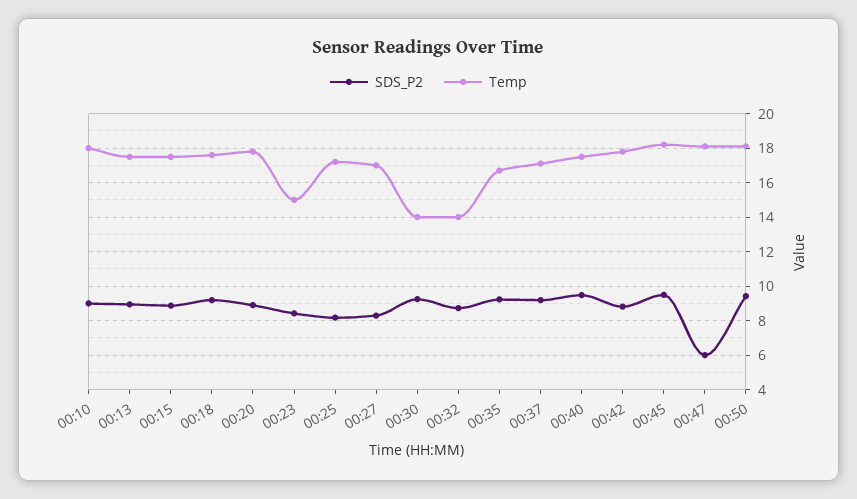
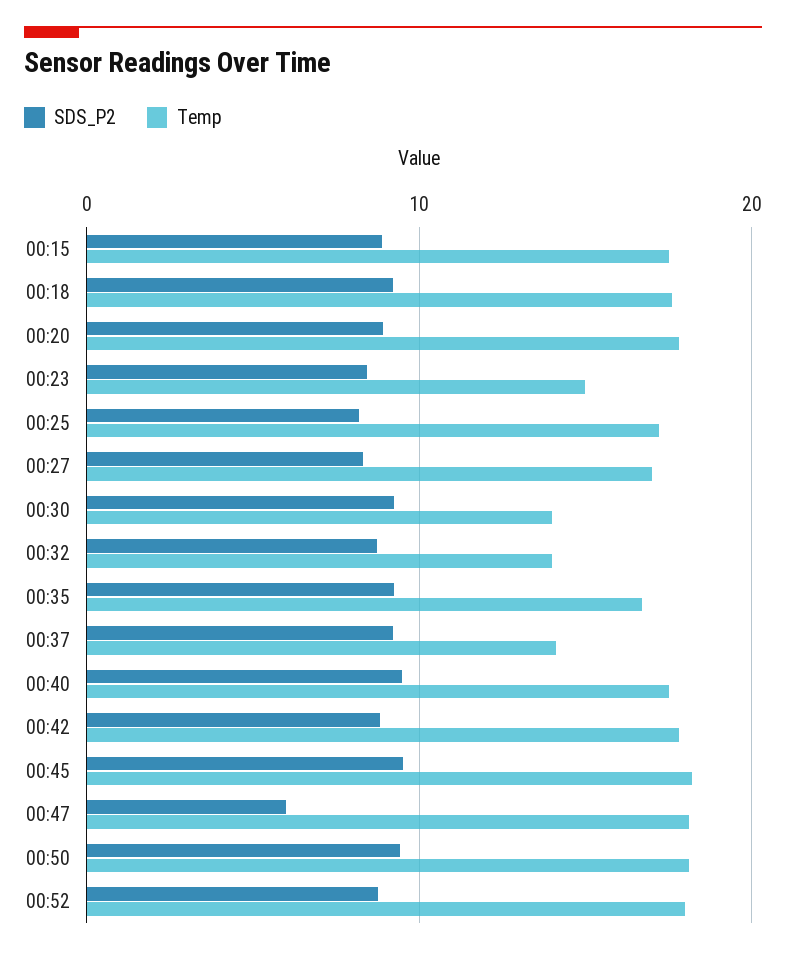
SDS_P2, 00:10: 9 -> none
Temp, 00:10: 18 -> none
SDS_P2, 00:13: 9 -> none
Temp, 00:13: 17.5 -> none
Temp, 00:37: 17 -> 14
SDS_P2, 00:52: none -> 9
Temp, 00:52: none -> 18

